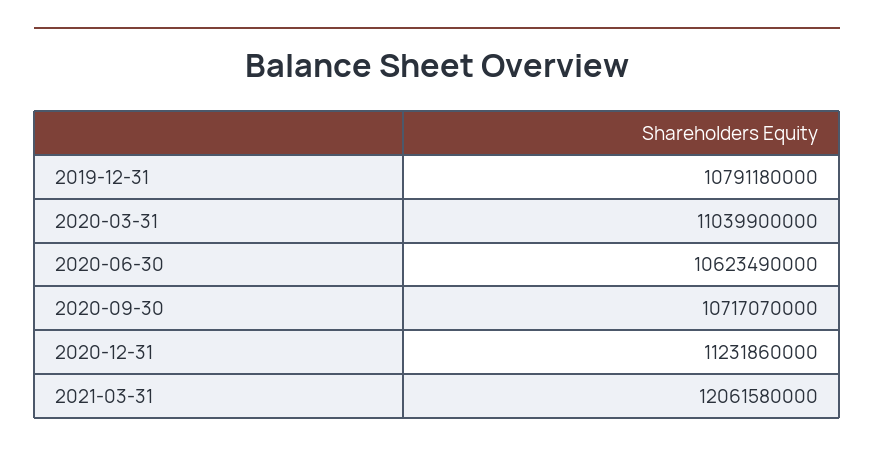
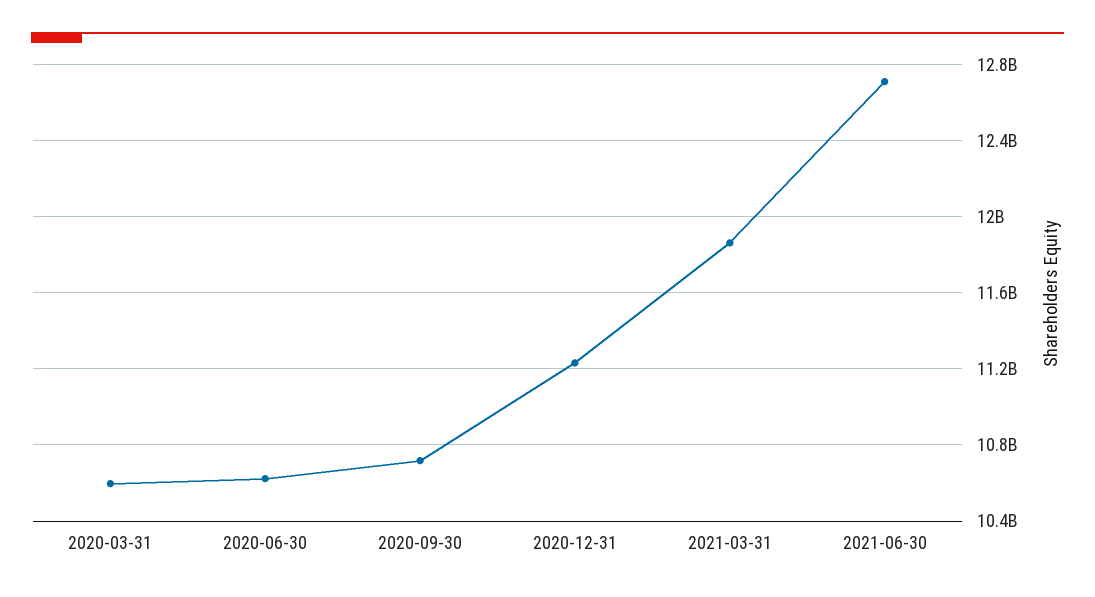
2019-12-31: 10791180000 -> none
2020-03-31: 11039900000 -> 10600000000
2021-03-31: 12061580000 -> 11850000000
2021-06-30: none -> 12700000000

